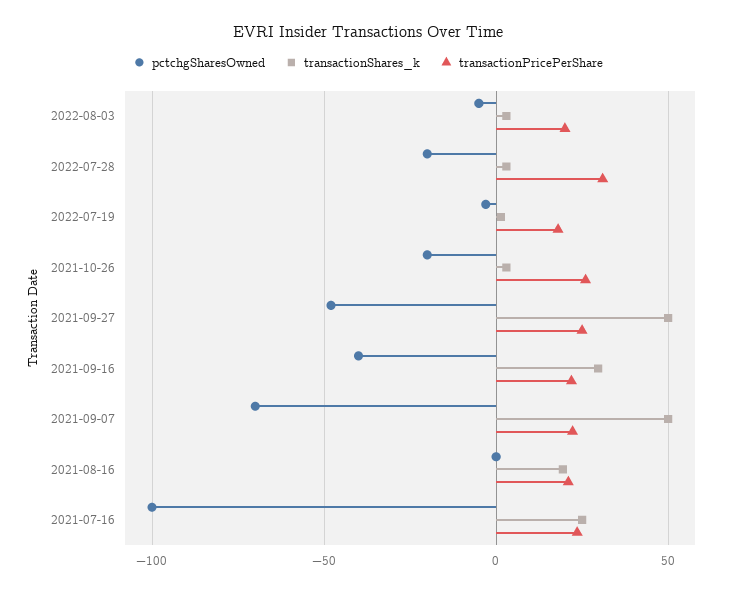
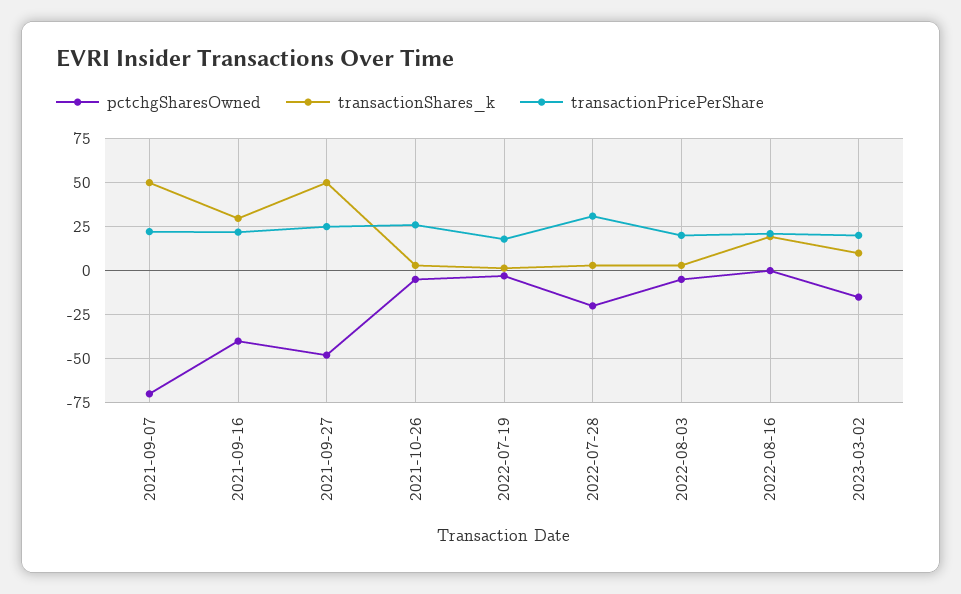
pctchgSharesOwned, 2021-10-26: -20 -> -5
pctchgSharesOwned, 2021-08-16: 0 -> none
transactionShares_k, 2021-08-16: 20 -> none
transactionPricePerShare, 2021-08-16: 20 -> none
pctchgSharesOwned, 2021-07-16: -100 -> none
transactionShares_k, 2021-07-16: 25 -> none
transactionPricePerShare, 2021-07-16: 25 -> none
pctchgSharesOwned, 2022-08-16: none -> 0
transactionShares_k, 2022-08-16: none -> 20
transactionPricePerShare, 2022-08-16: none -> 20
pctchgSharesOwned, 2023-03-02: none -> -15
transactionShares_k, 2023-03-02: none -> 10
transactionPricePerShare, 2023-03-02: none -> 20

